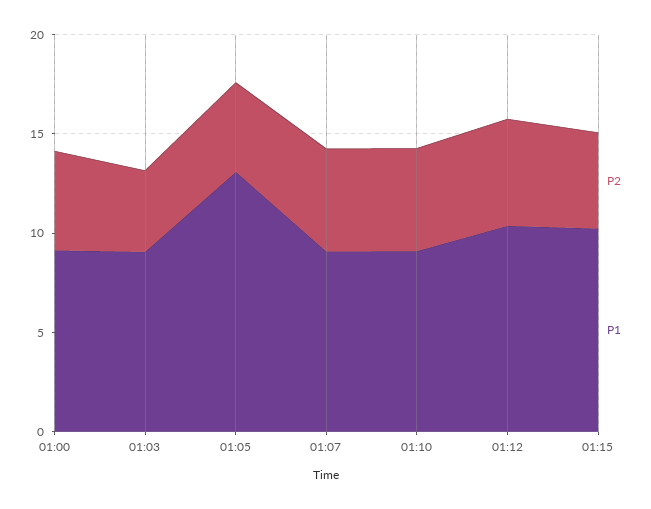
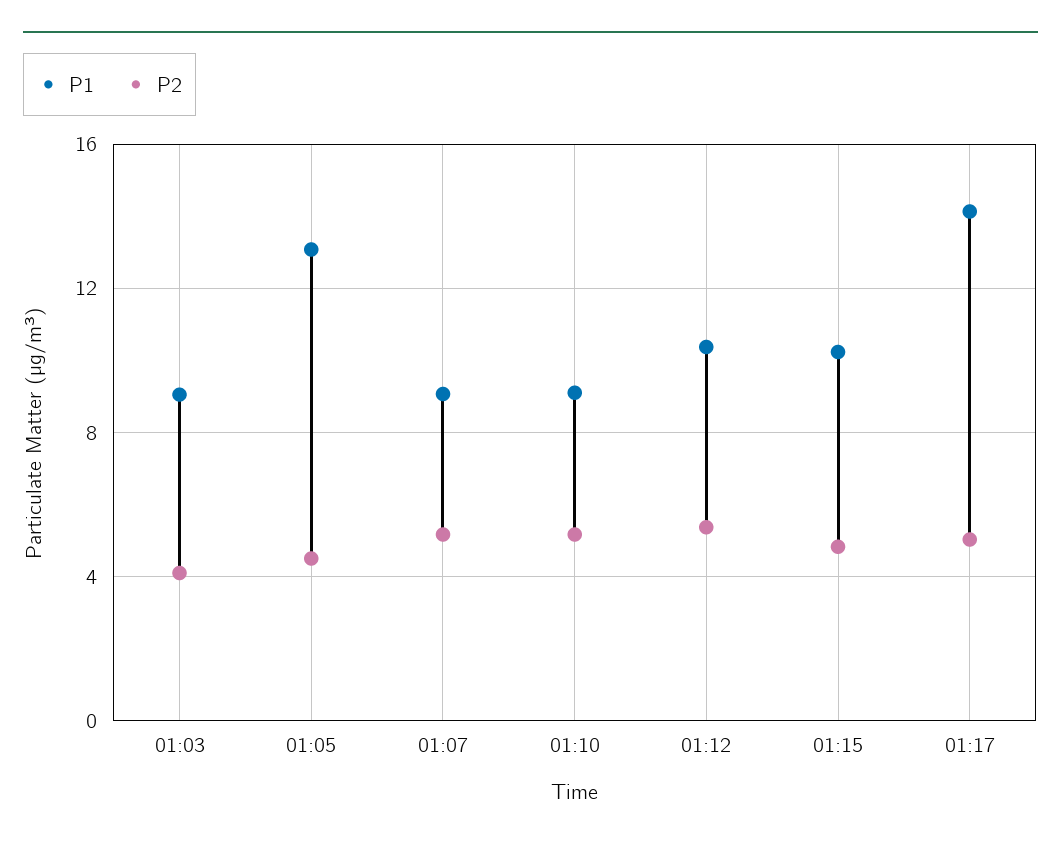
P2, 01:00: 5 -> none
P1, 01:00: 9 -> none
P1, 01:17: none -> 14
P2, 01:17: none -> 5

